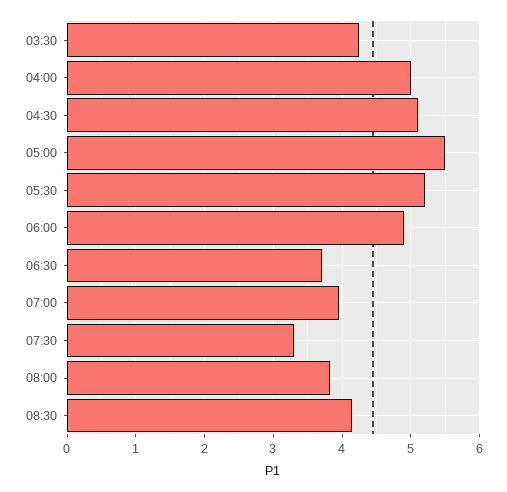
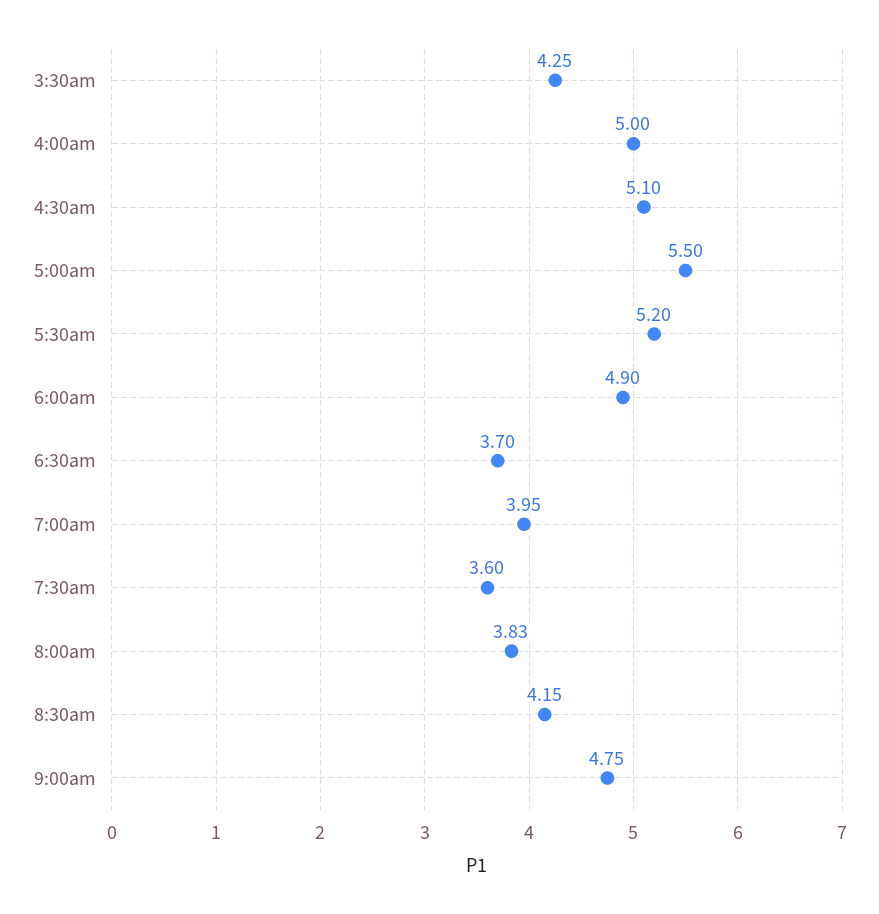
07:30: 3.3 -> 3.6
9:00am: none -> 4.75

